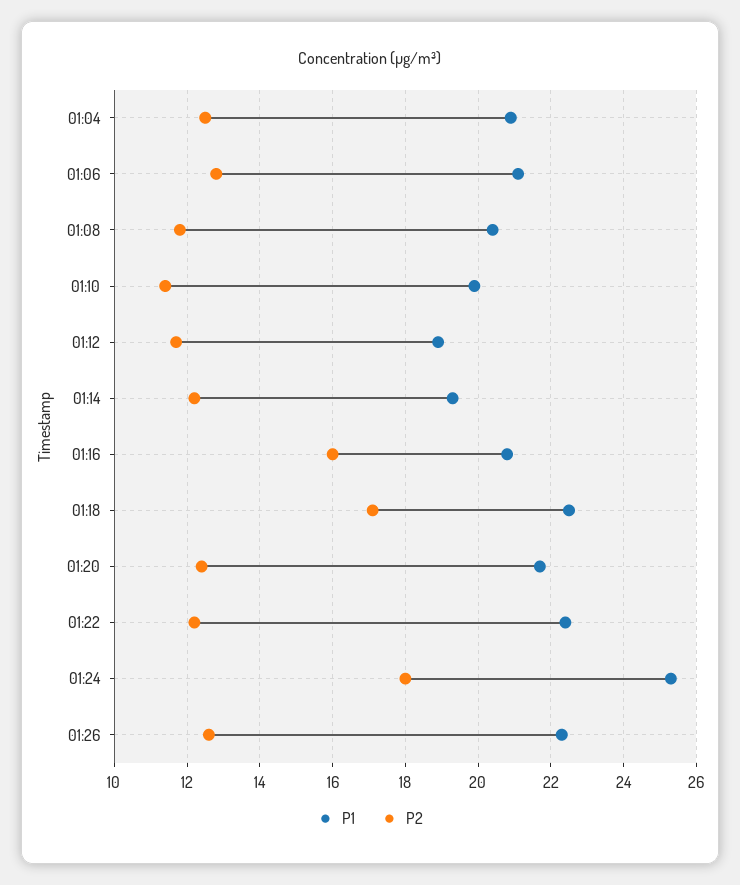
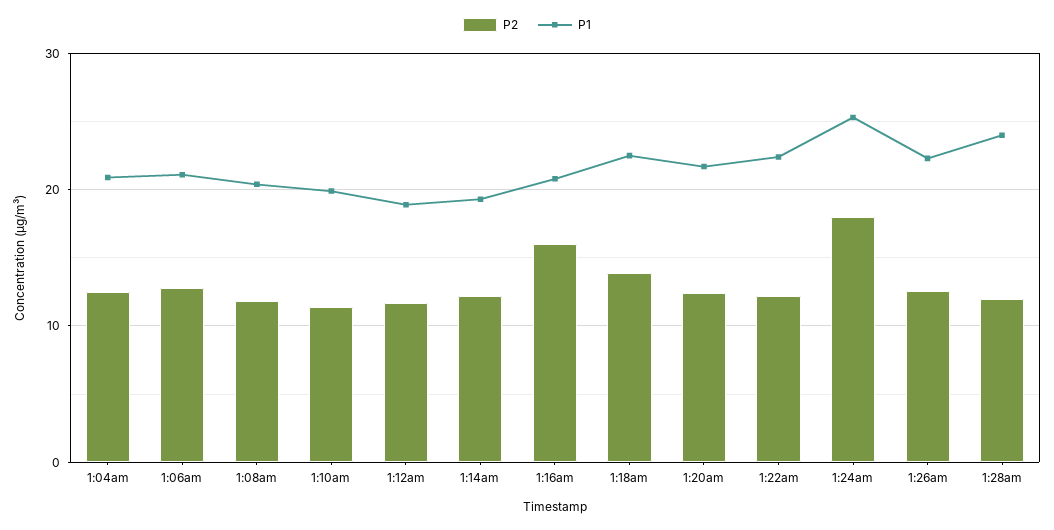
P2, 01:18: 17 -> 14
P2, 1:28am: none -> 12
P1, 1:28am: none -> 24

